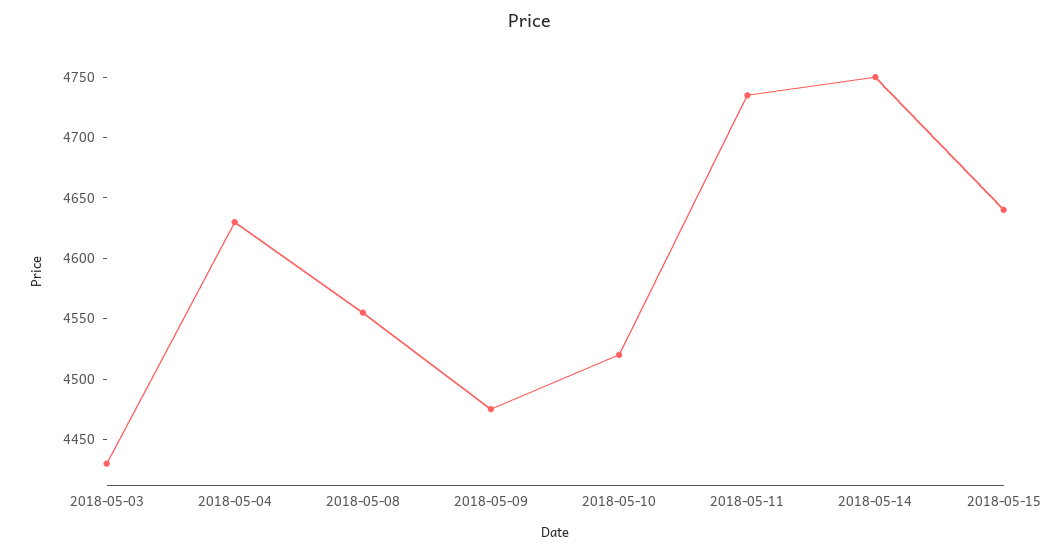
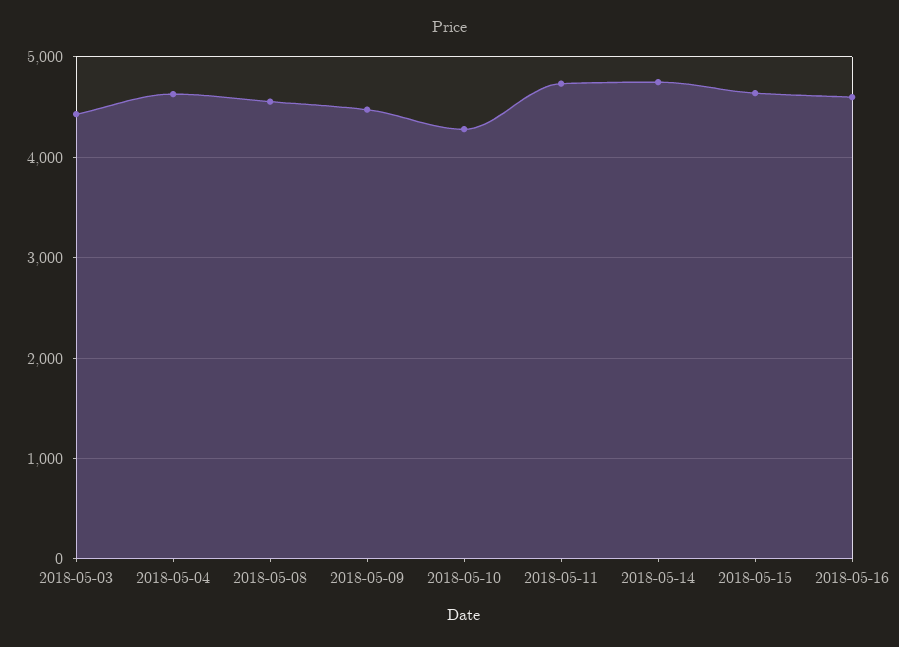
2018-05-10: 4520 -> 4300
2018-05-16: none -> 4600

